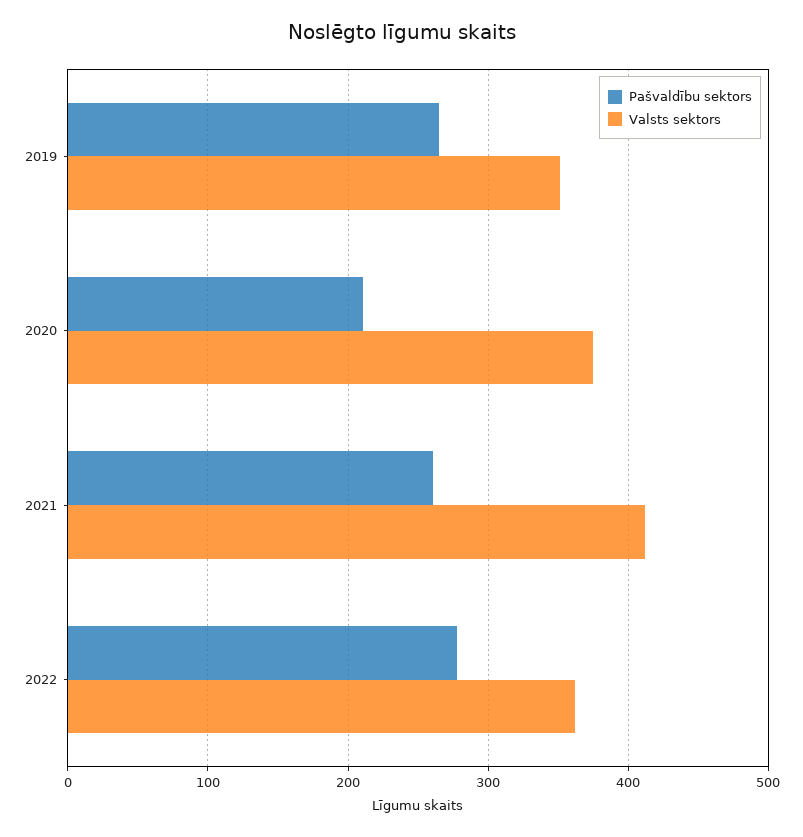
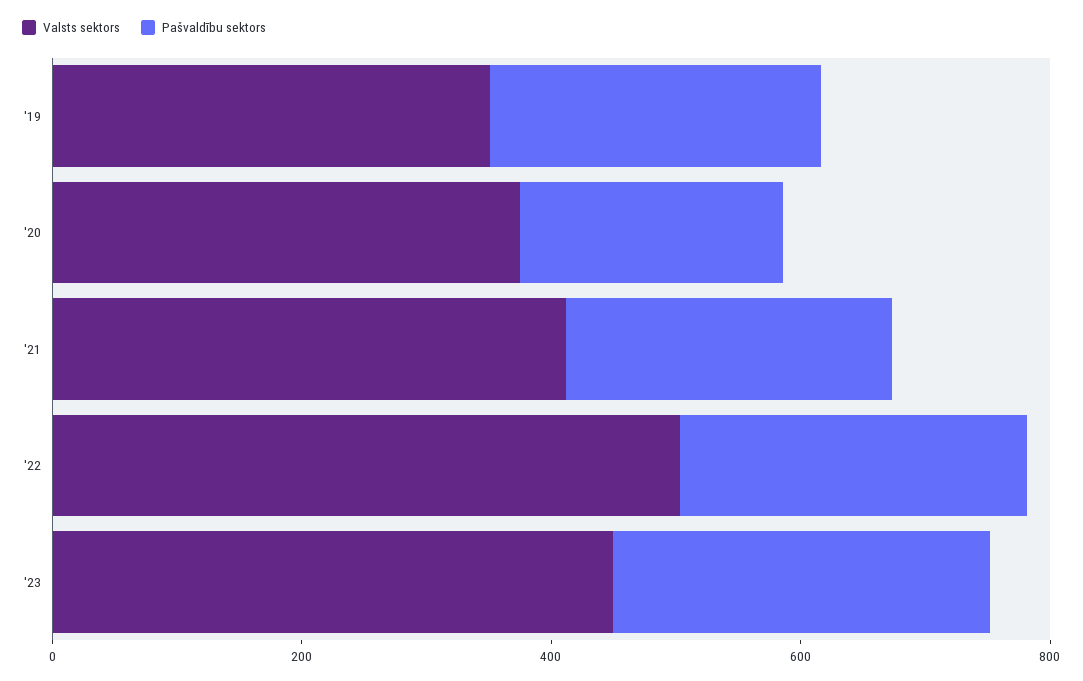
Valsts sektors, 2022: 360 -> 500
Valsts sektors, '23: none -> 450
Pašvaldību sektors, '23: none -> 300

